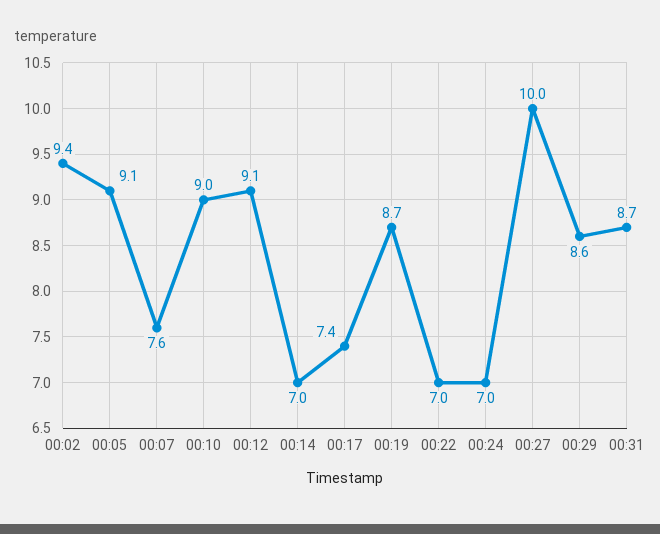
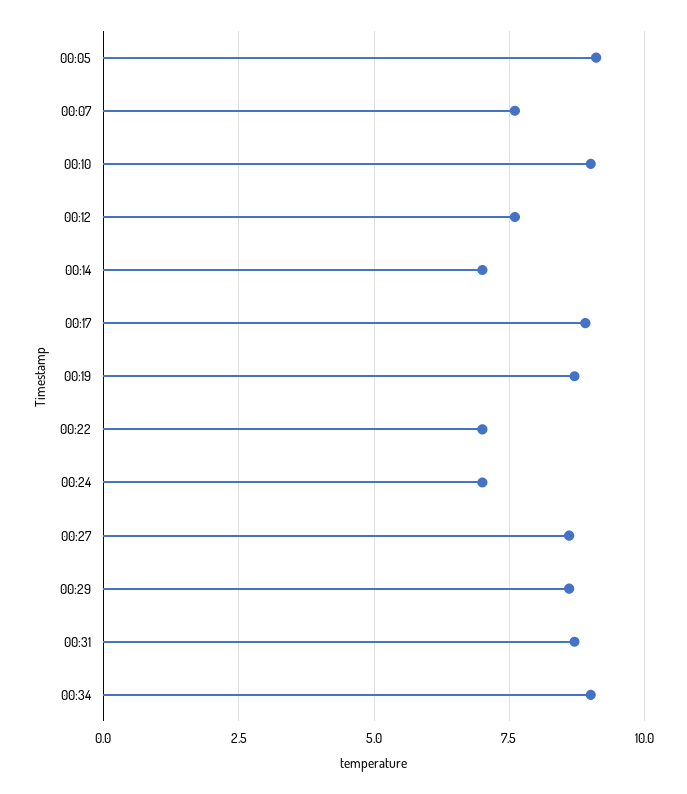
00:02: 9.4 -> none
00:12: 9.1 -> 7.5
00:17: 7.4 -> 9
00:27: 10 -> 8.5
00:34: none -> 9

